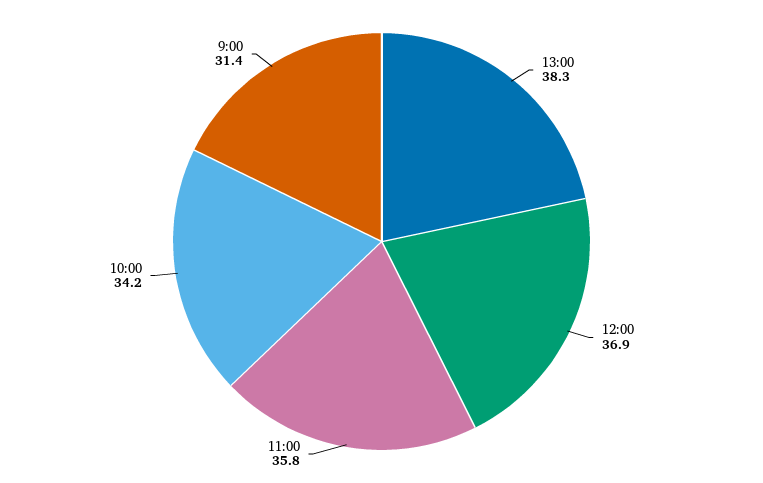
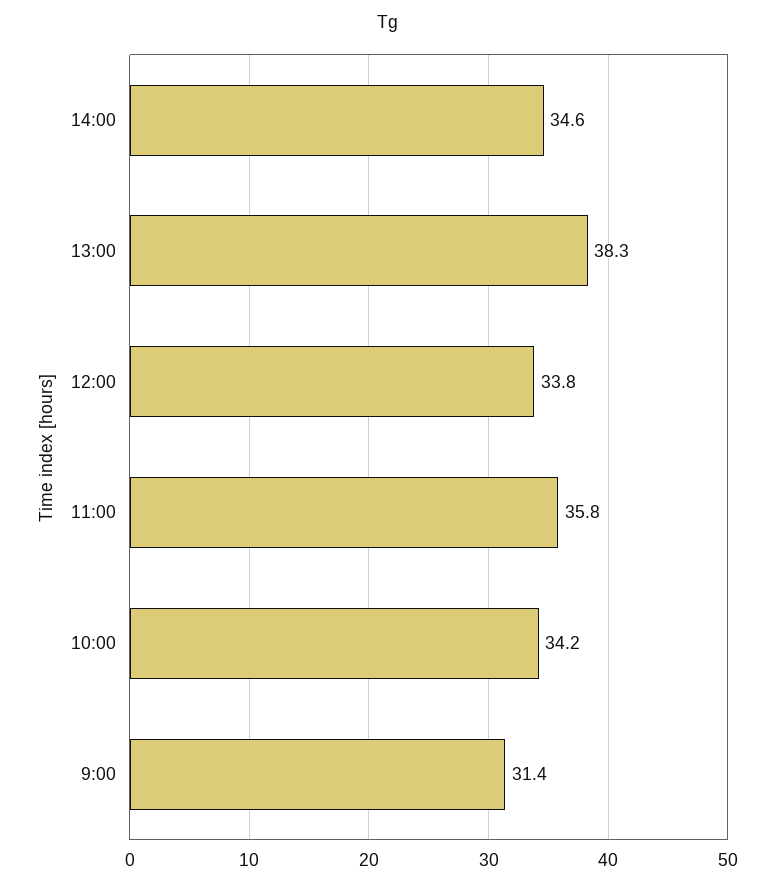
12:00: 36.9 -> 33.8
14:00: none -> 34.6

